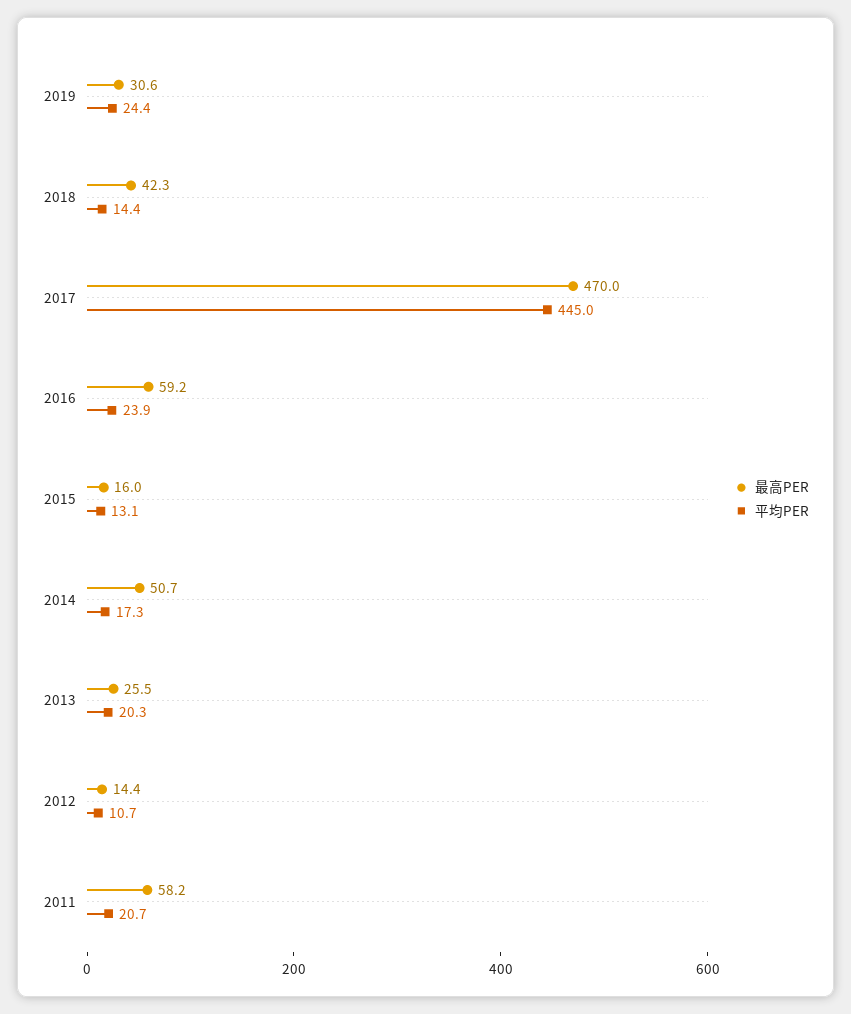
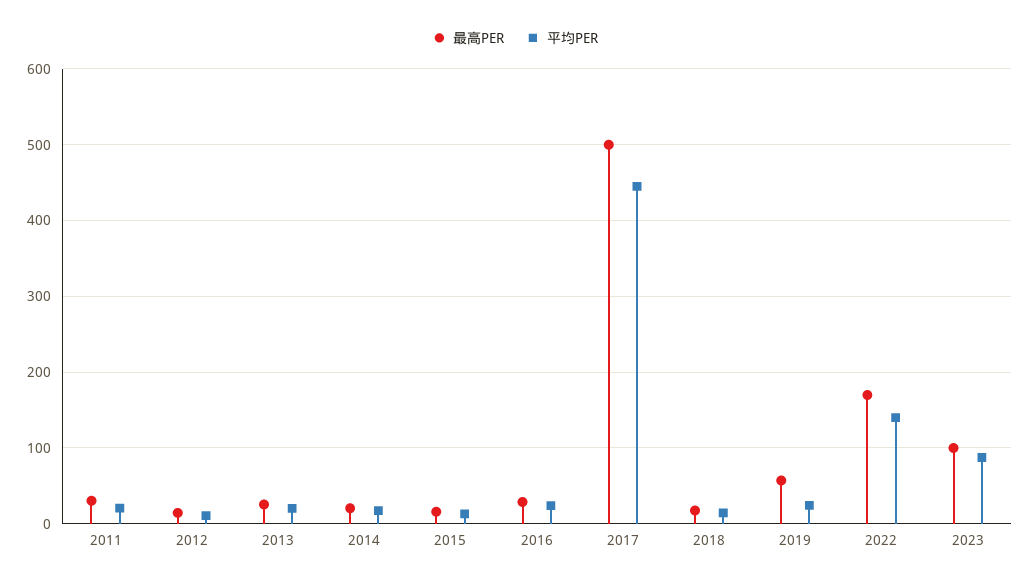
最高PER, 2019: 30.6 -> 60
最高PER, 2018: 42.3 -> 20
最高PER, 2017: 470 -> 500
最高PER, 2016: 59.2 -> 30
最高PER, 2014: 50.7 -> 20
最高PER, 2011: 58.2 -> 30
最高PER, 2022: none -> 170
平均PER, 2022: none -> 140
最高PER, 2023: none -> 100
平均PER, 2023: none -> 90

